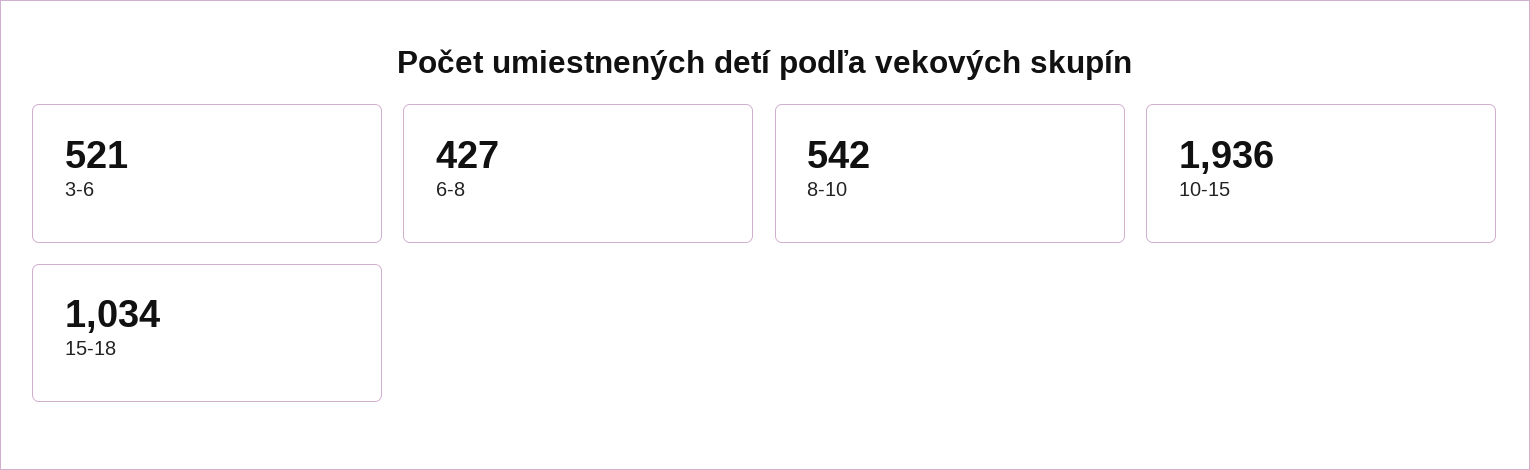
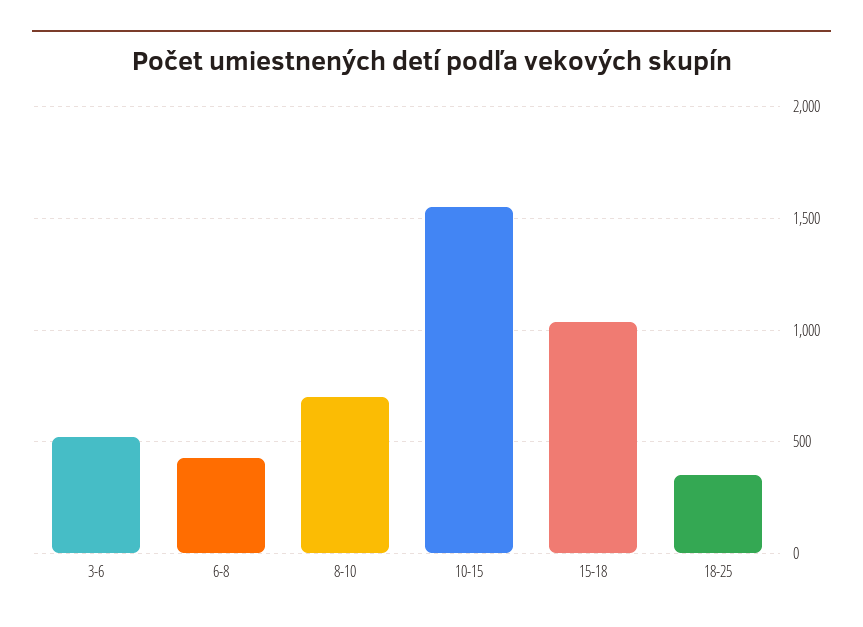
8-10: 542 -> 700
10-15: 1936 -> 1550
18-25: none -> 350

